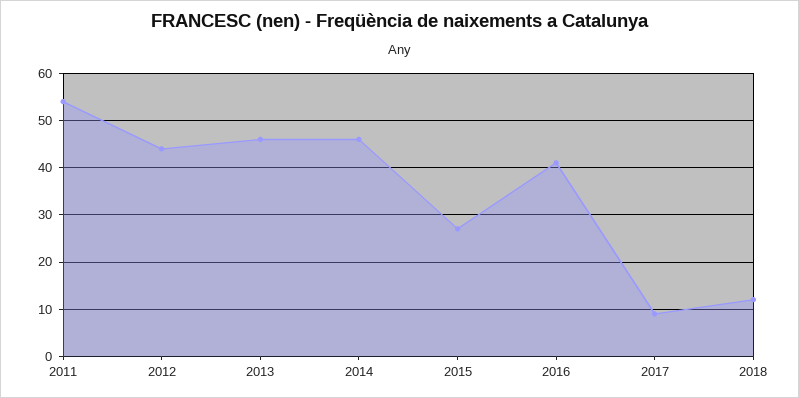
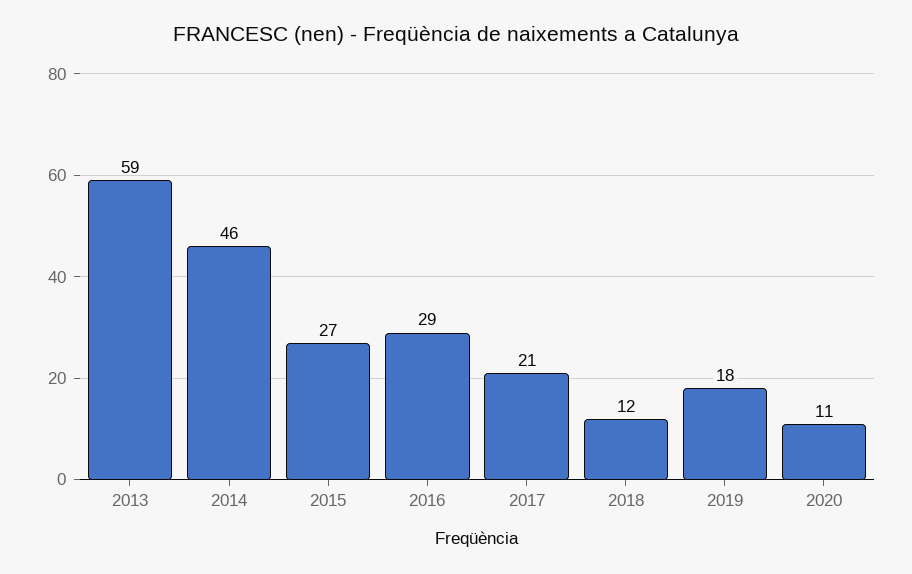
2011: 55 -> none
2012: 45 -> none
2013: 45 -> 59
2016: 40 -> 29
2017: 10 -> 21
2019: none -> 18
2020: none -> 11

